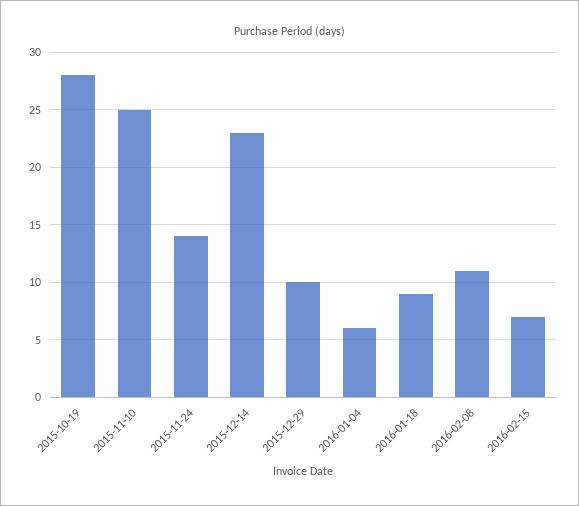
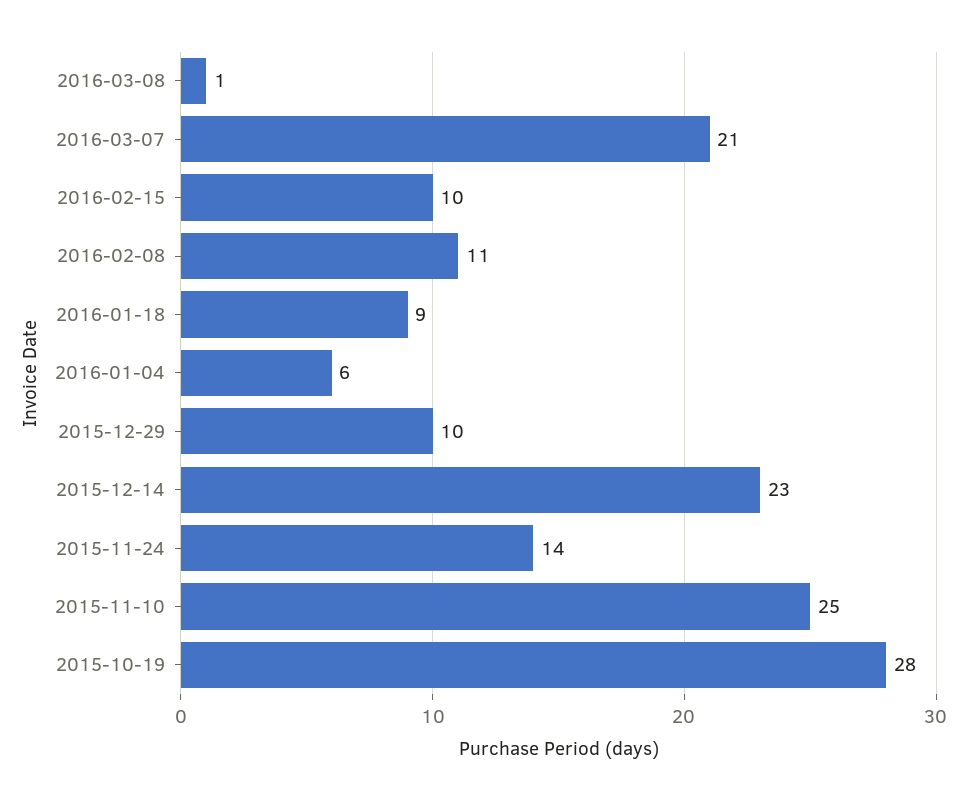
2016-02-15: 7 -> 10
2016-03-08: none -> 1
2016-03-07: none -> 21

